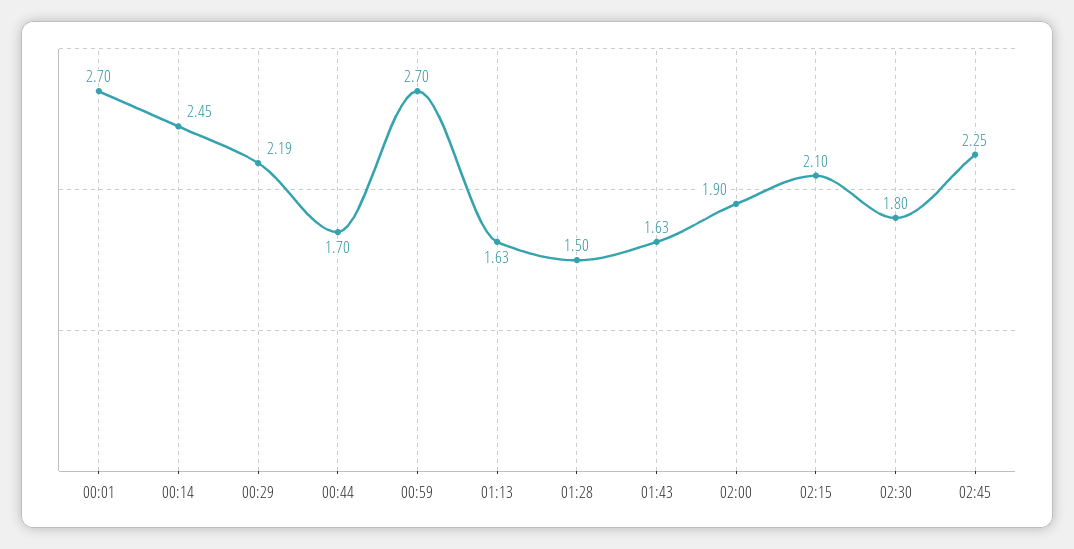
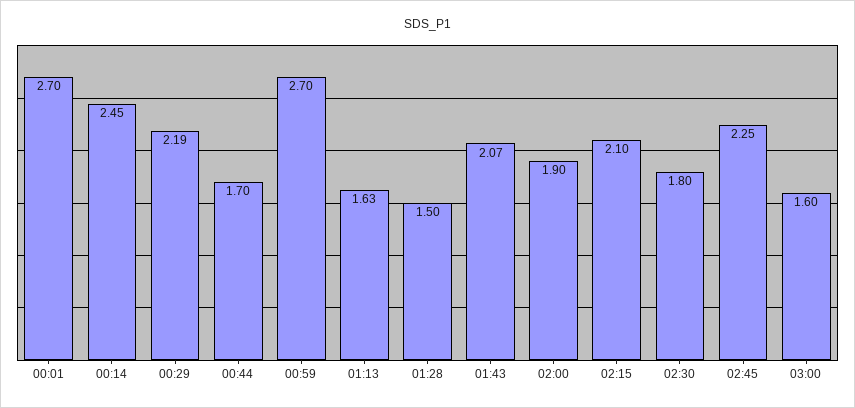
01:43: 1.63 -> 2.07
03:00: none -> 1.6

